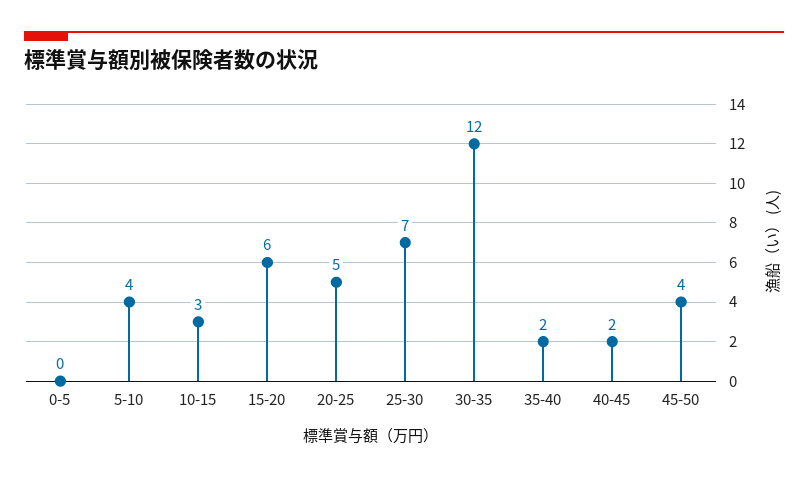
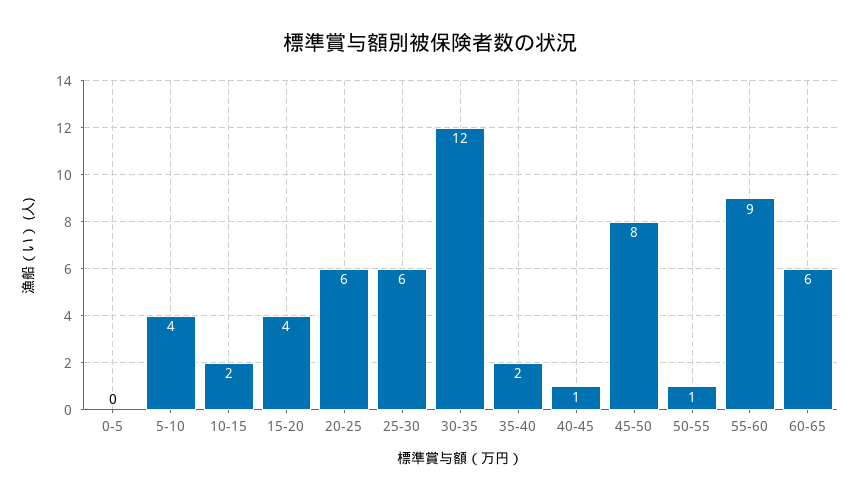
10-15: 3 -> 2
15-20: 6 -> 4
20-25: 5 -> 6
25-30: 7 -> 6
40-45: 2 -> 1
45-50: 4 -> 8
50-55: none -> 1
55-60: none -> 9
60-65: none -> 6

